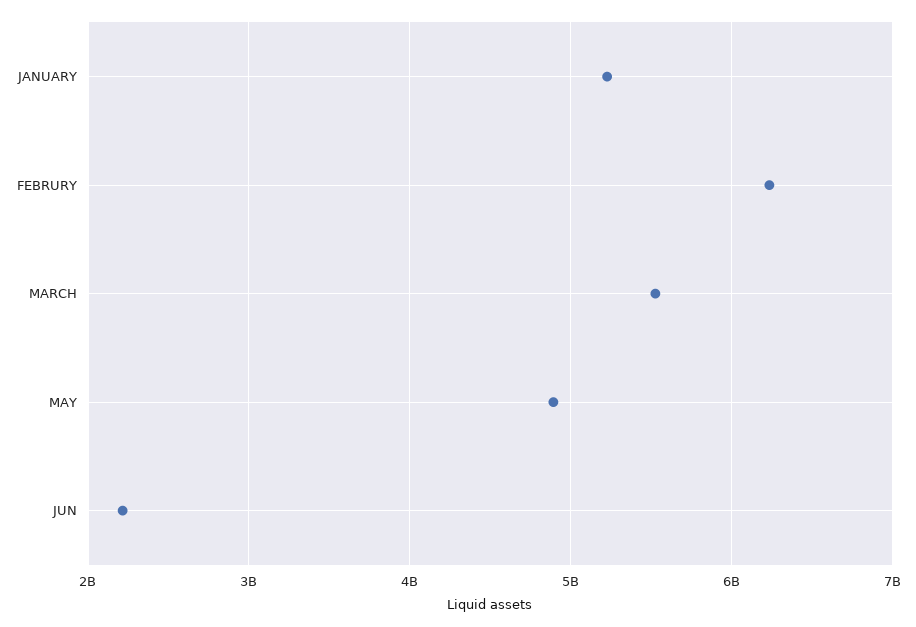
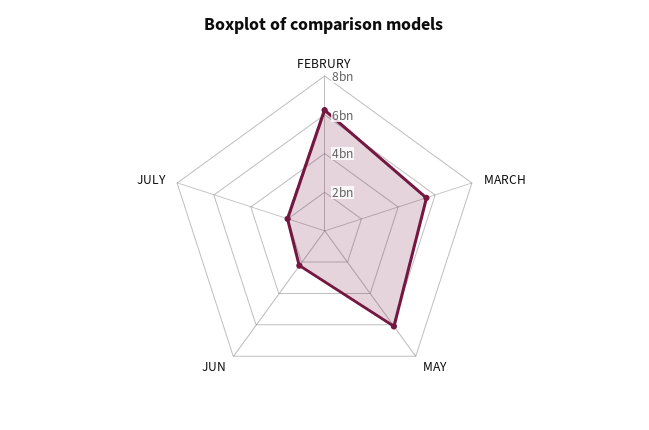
JANUARY: 5200000000 -> none
MAY: 4900000000 -> 6000000000
JULY: none -> 2000000000

